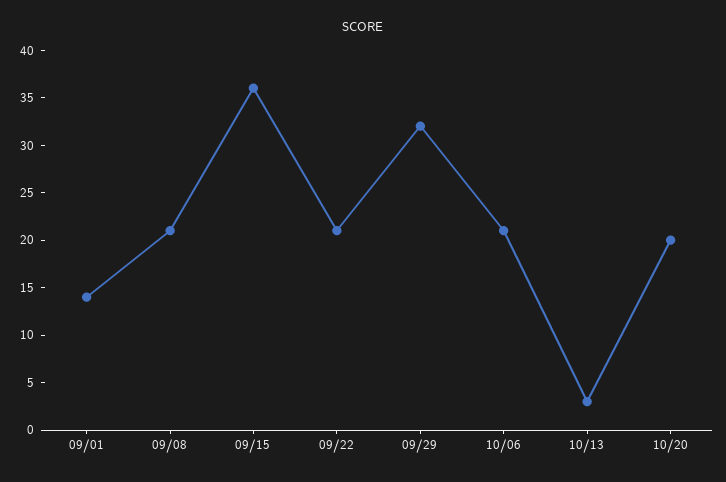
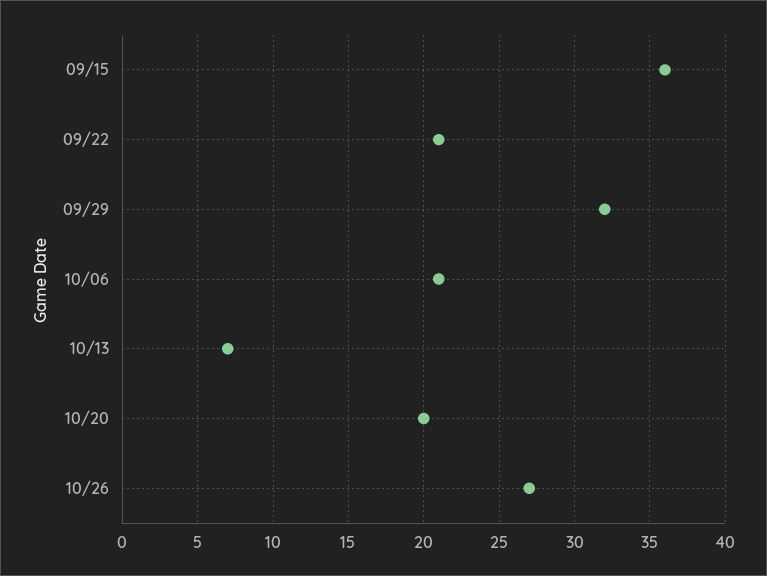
09/01: 14 -> none
09/08: 21 -> none
10/13: 3 -> 7
10/26: none -> 27

